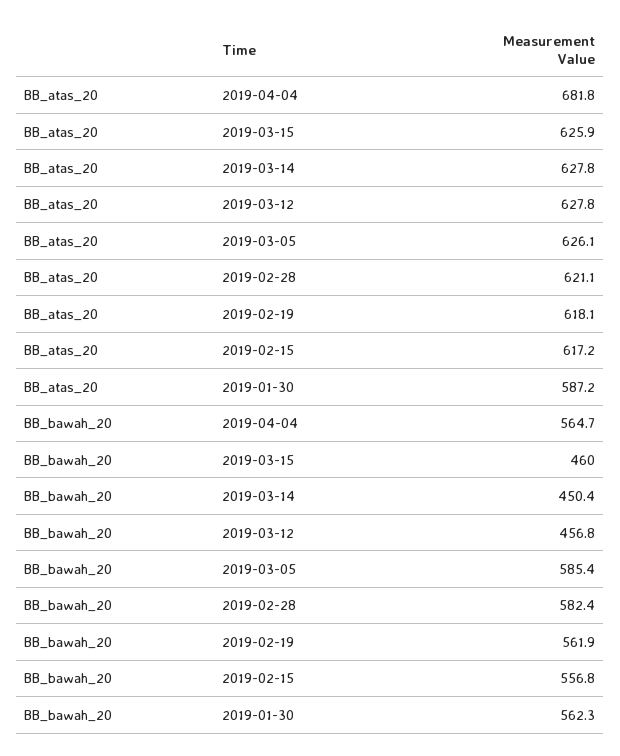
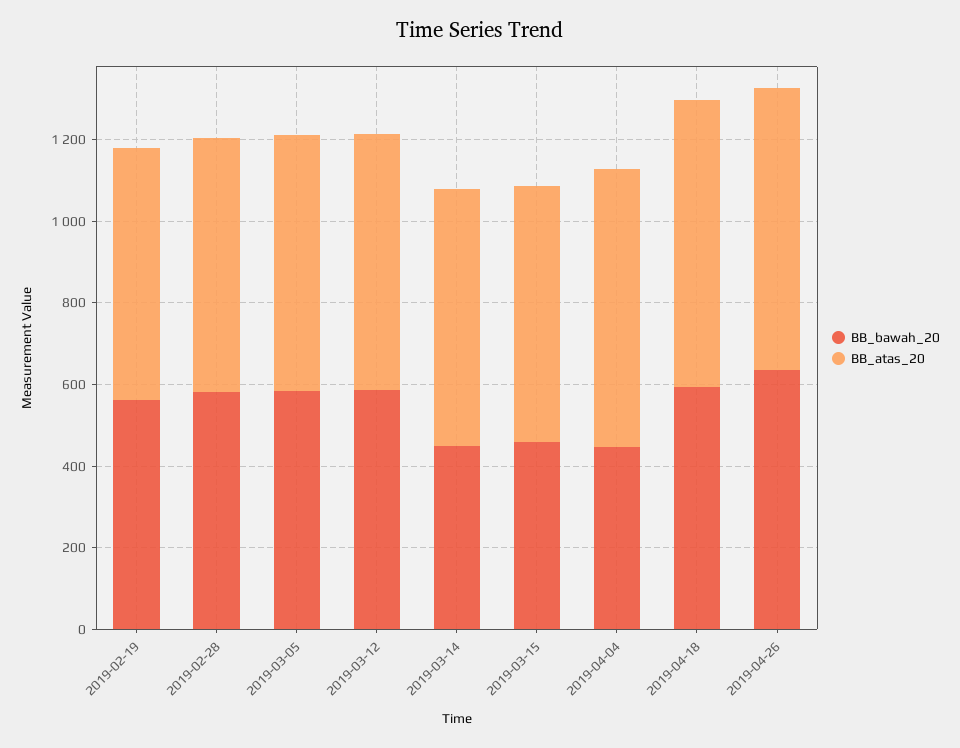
BB_atas_20, 2019-02-15: 617.2 -> none
BB_atas_20, 2019-01-30: 587.2 -> none
BB_bawah_20, 2019-04-04: 564.7 -> 450
BB_bawah_20, 2019-03-12: 456.8 -> 600
BB_bawah_20, 2019-02-15: 556.8 -> none
BB_bawah_20, 2019-01-30: 562.3 -> none
BB_bawah_20, 2019-04-18: none -> 600
BB_atas_20, 2019-04-18: none -> 700
BB_bawah_20, 2019-04-26: none -> 650
BB_atas_20, 2019-04-26: none -> 700

